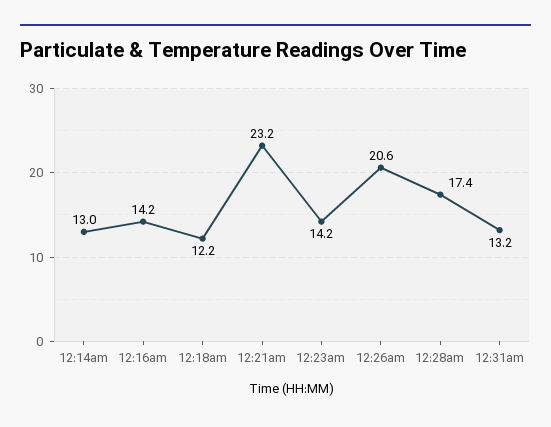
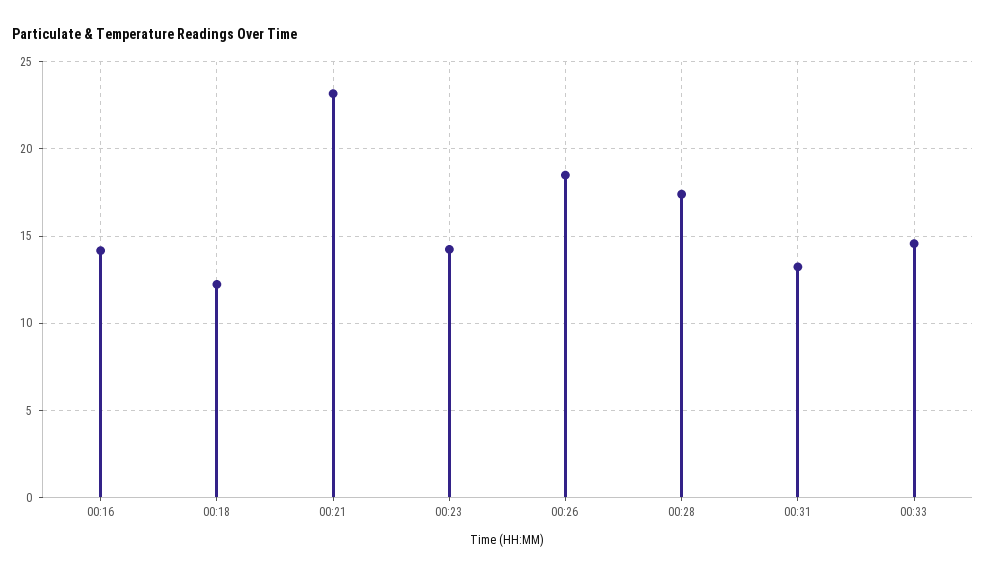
12:14am: 13 -> none
12:26am: 20.6 -> 18.5
00:33: none -> 14.5

